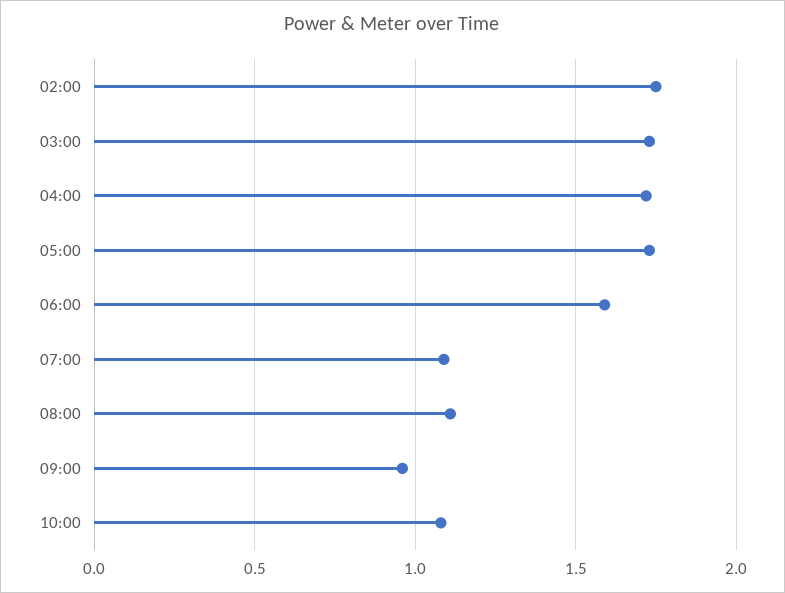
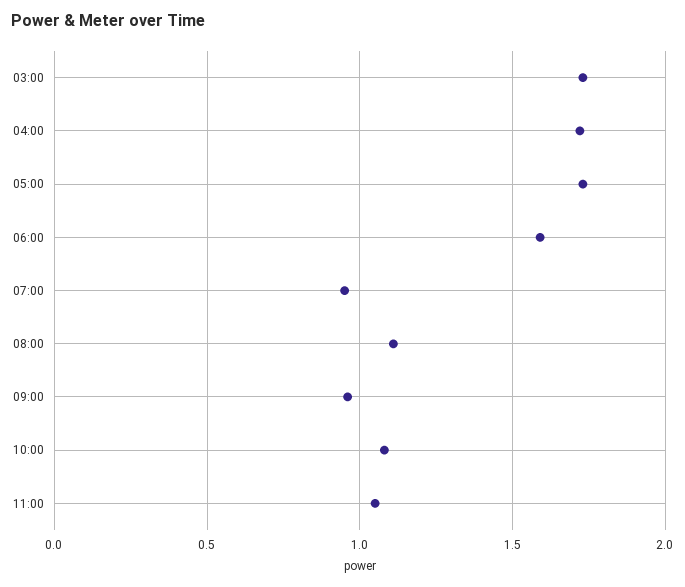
02:00: 1.75 -> none
07:00: 1.1 -> 0.95
11:00: none -> 1.05

